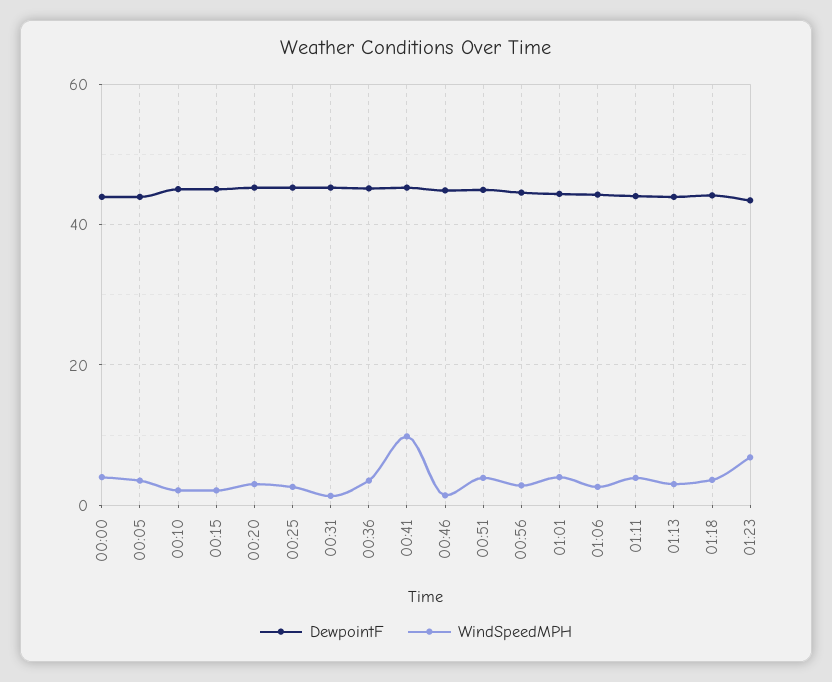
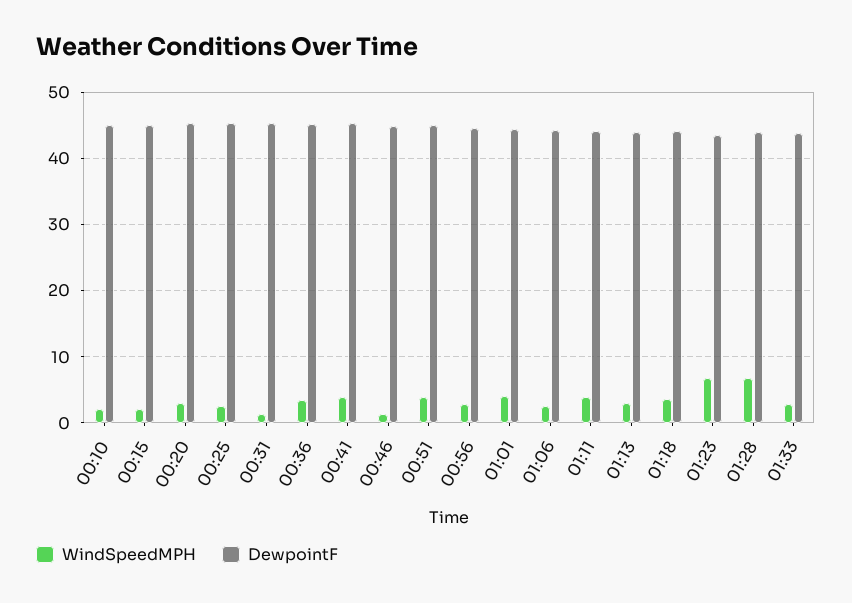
DewpointF, 00:00: 44 -> none
WindSpeedMPH, 00:00: 4 -> none
DewpointF, 00:05: 44 -> none
WindSpeedMPH, 00:05: 4 -> none
WindSpeedMPH, 00:41: 10 -> 4
WindSpeedMPH, 01:28: none -> 7
DewpointF, 01:28: none -> 44
WindSpeedMPH, 01:33: none -> 3
DewpointF, 01:33: none -> 44

